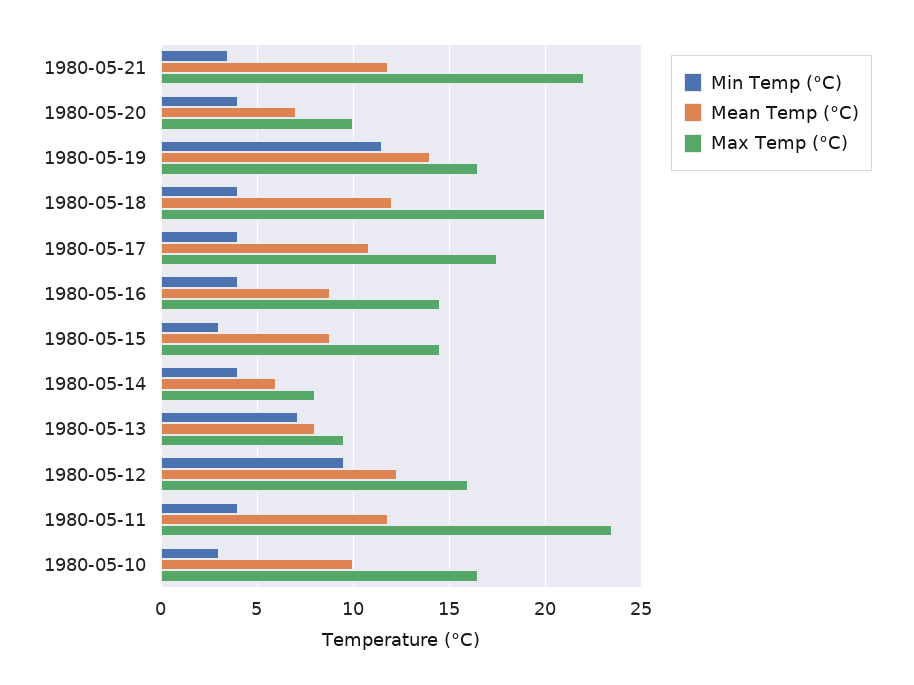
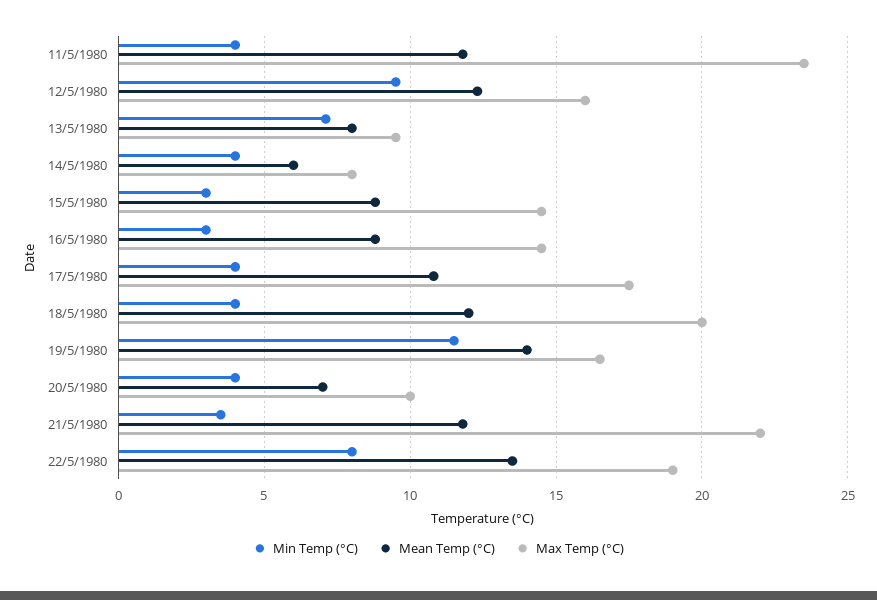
Min Temp (°C), 1980-05-16: 4 -> 3
Min Temp (°C), 1980-05-10: 3 -> none
Mean Temp (°C), 1980-05-10: 10 -> none
Max Temp (°C), 1980-05-10: 16.5 -> none
Min Temp (°C), 22/5/1980: none -> 8
Mean Temp (°C), 22/5/1980: none -> 13.5
Max Temp (°C), 22/5/1980: none -> 19

